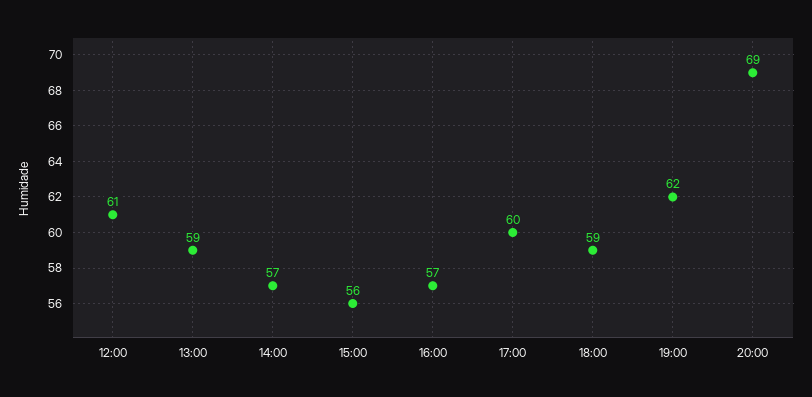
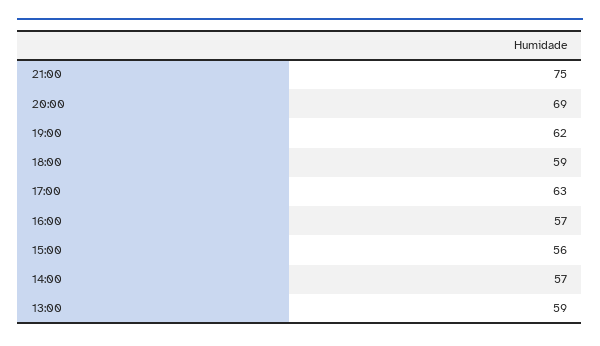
12:00: 61 -> none
17:00: 60 -> 63
21:00: none -> 75

